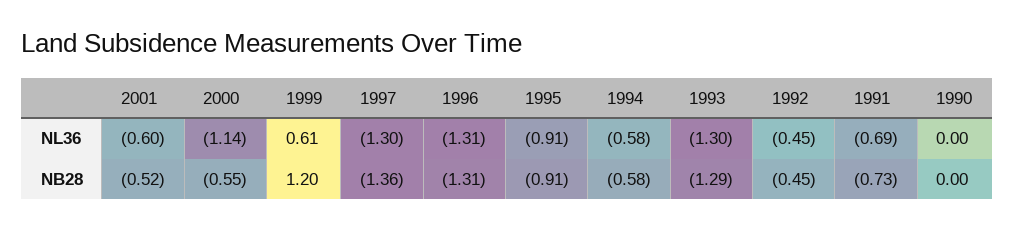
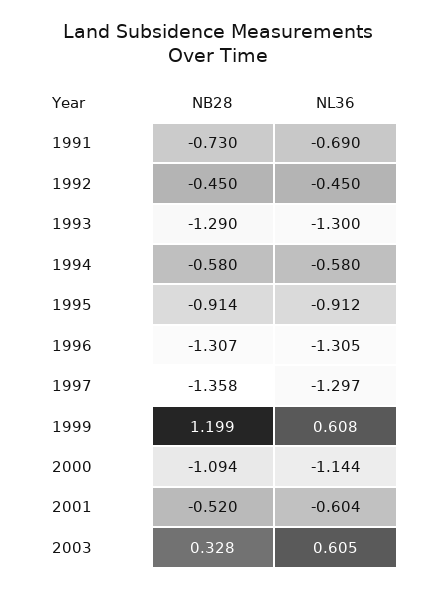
1990, NL36: 0 -> none
2000, NB28: -0.55 -> -1.094
1990, NB28: 0 -> none
2003, NB28: none -> 0.328
2003, NL36: none -> 0.605

